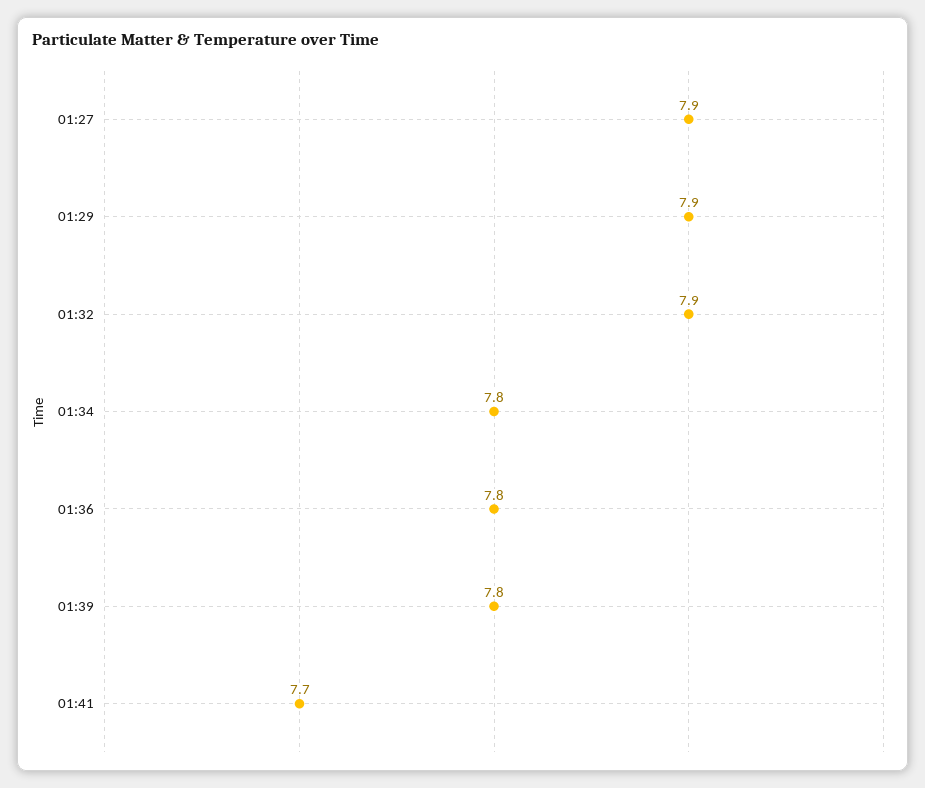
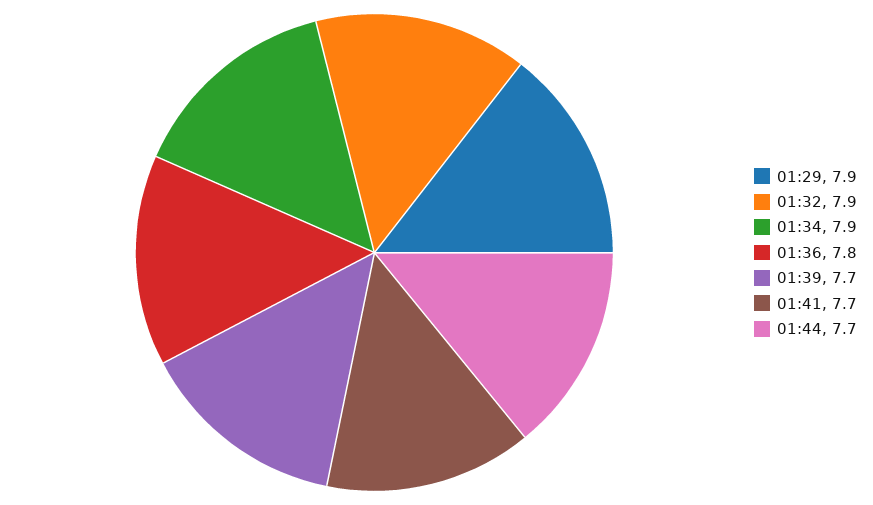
01:27: 7.9 -> none
01:34: 7.8 -> 7.9
01:39: 7.8 -> 7.7
01:44: none -> 7.7

